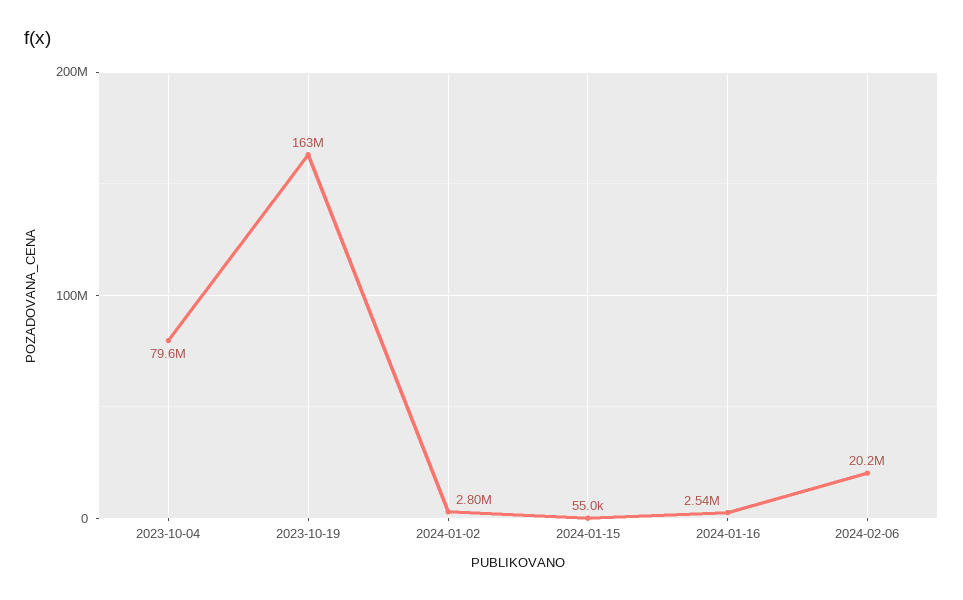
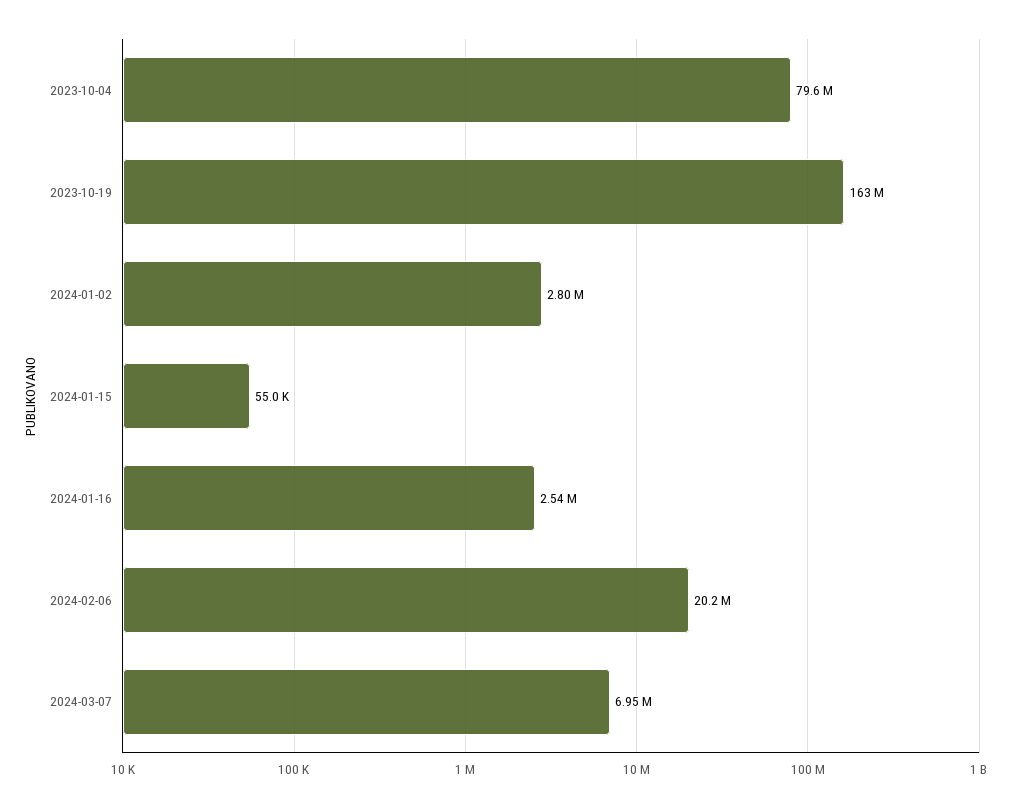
2024-03-07: none -> 6950000

